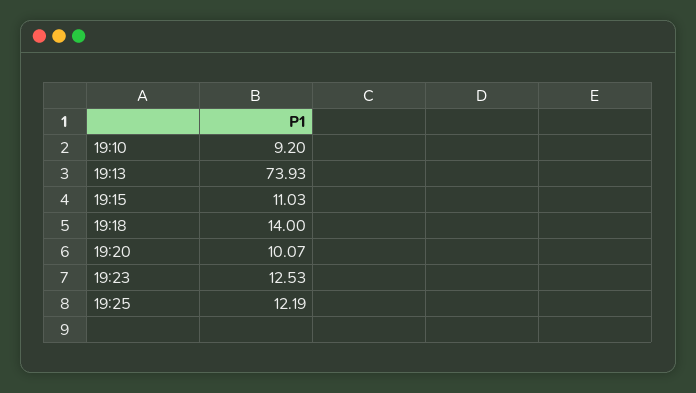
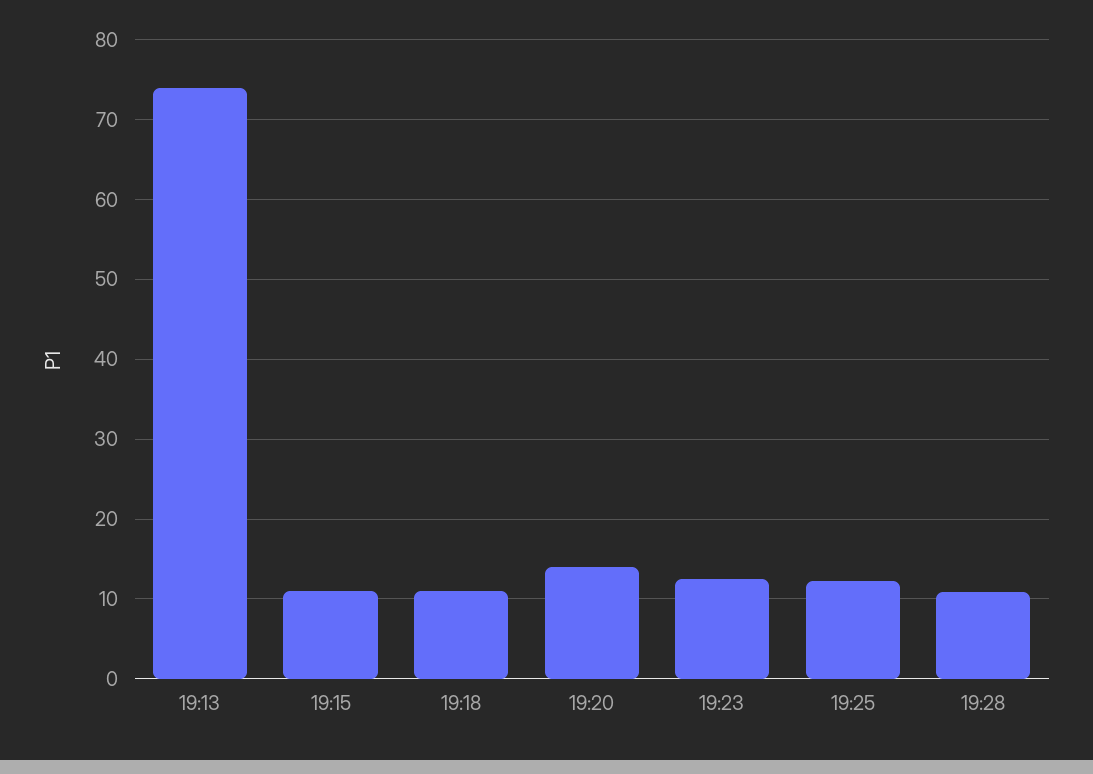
19:10: 9.2 -> none
19:18: 14 -> 11
19:20: 10.07 -> 14
19:28: none -> 11

